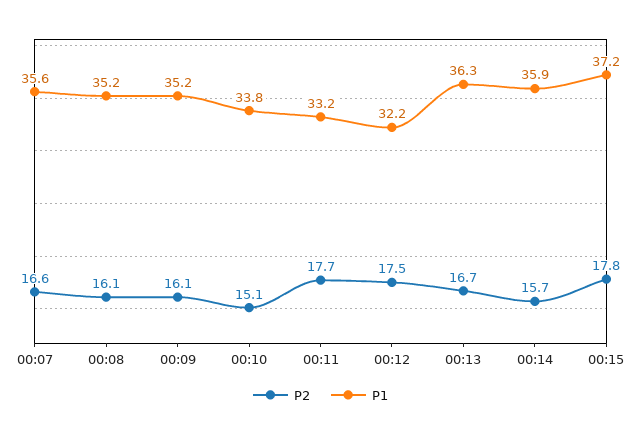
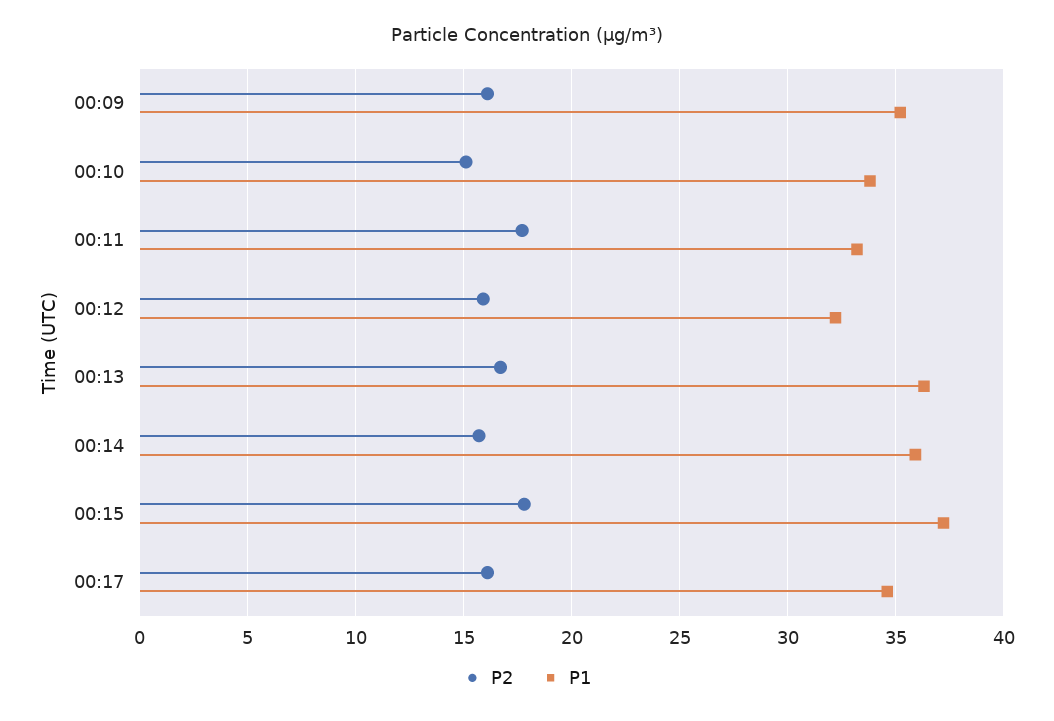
P2, 00:07: 16.6 -> none
P1, 00:07: 35.6 -> none
P2, 00:08: 16.1 -> none
P1, 00:08: 35.2 -> none
P2, 00:12: 17.5 -> 16
P2, 00:17: none -> 16
P1, 00:17: none -> 34.5

